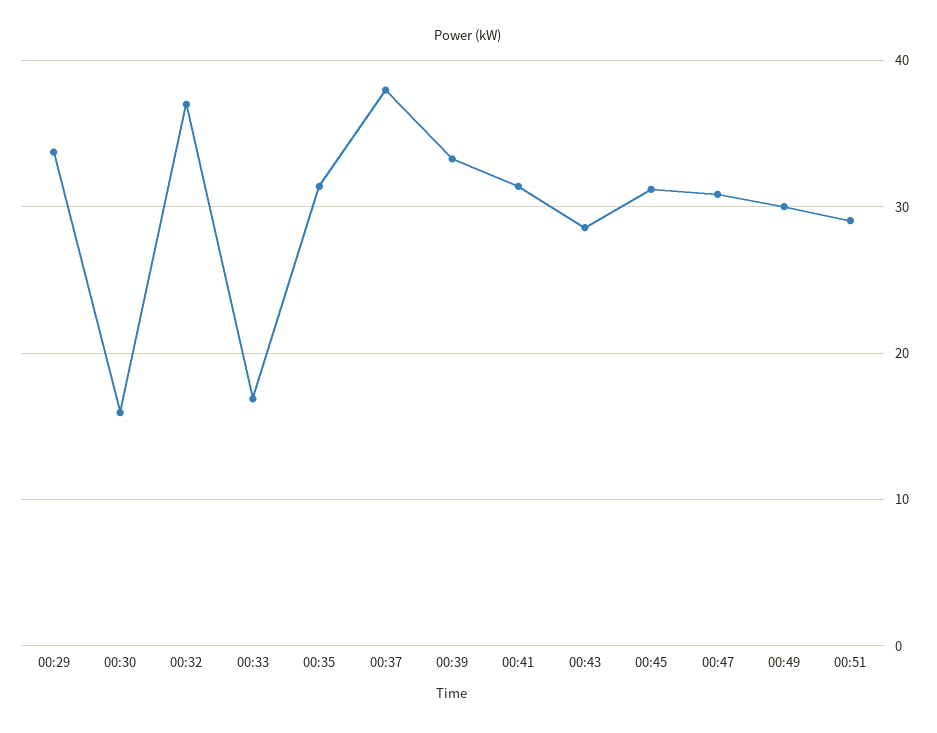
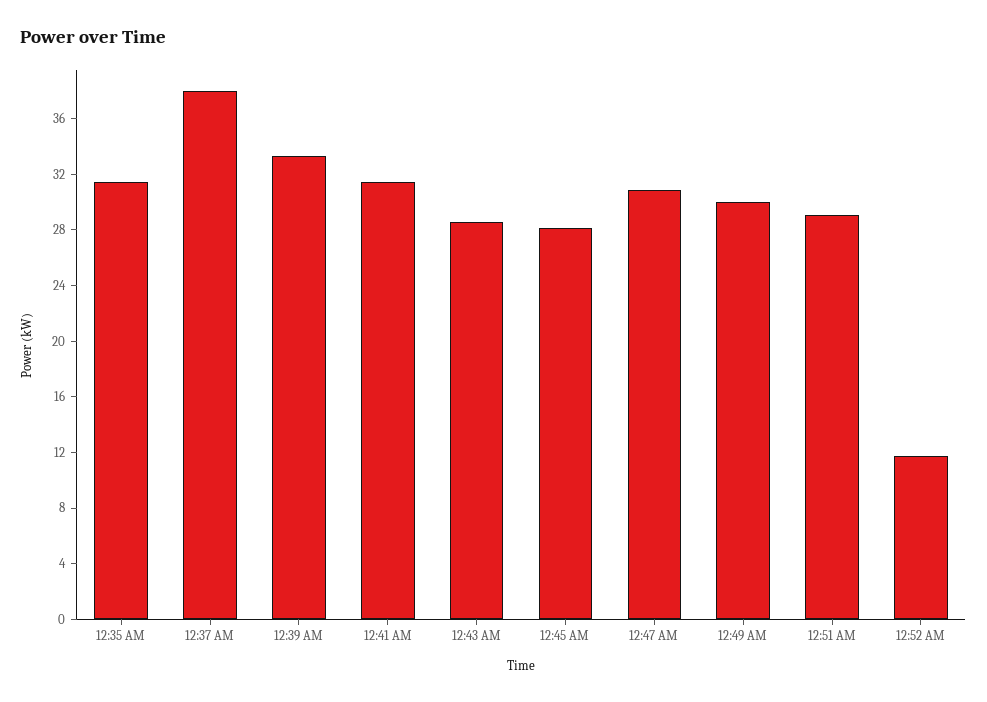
00:29: 34 -> none
00:30: 16 -> none
00:32: 37 -> none
00:33: 17 -> none
00:45: 31 -> 28
12:52 AM: none -> 12

